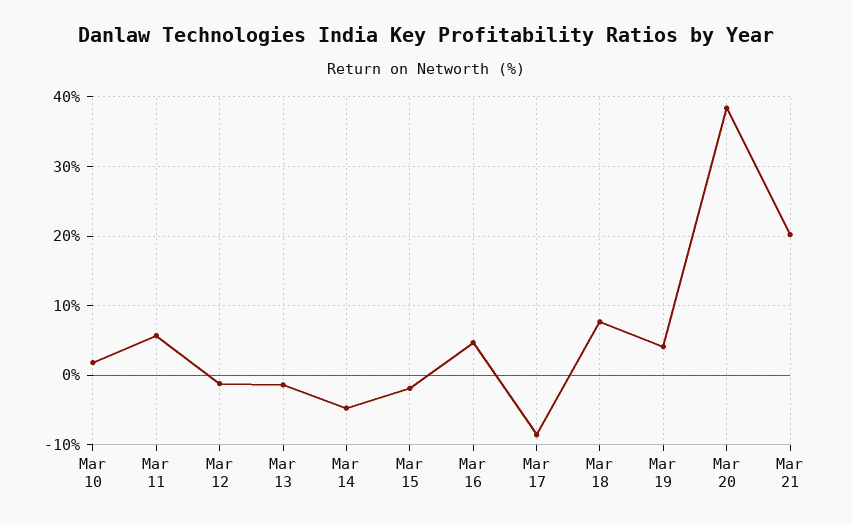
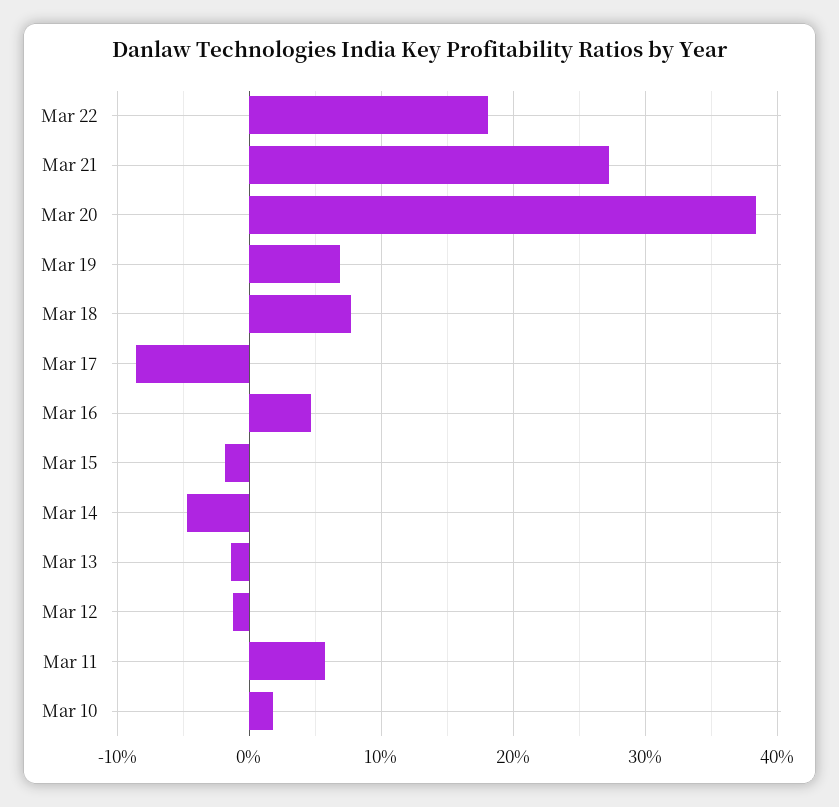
Mar 19: 4 -> 7
Mar 21: 20 -> 27
Mar 22: none -> 18

